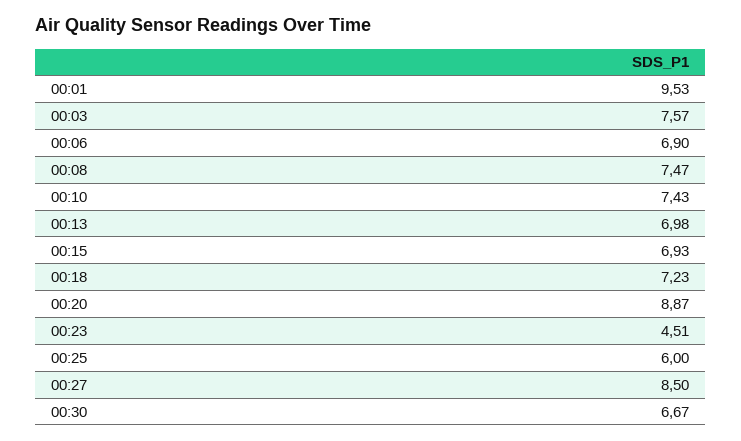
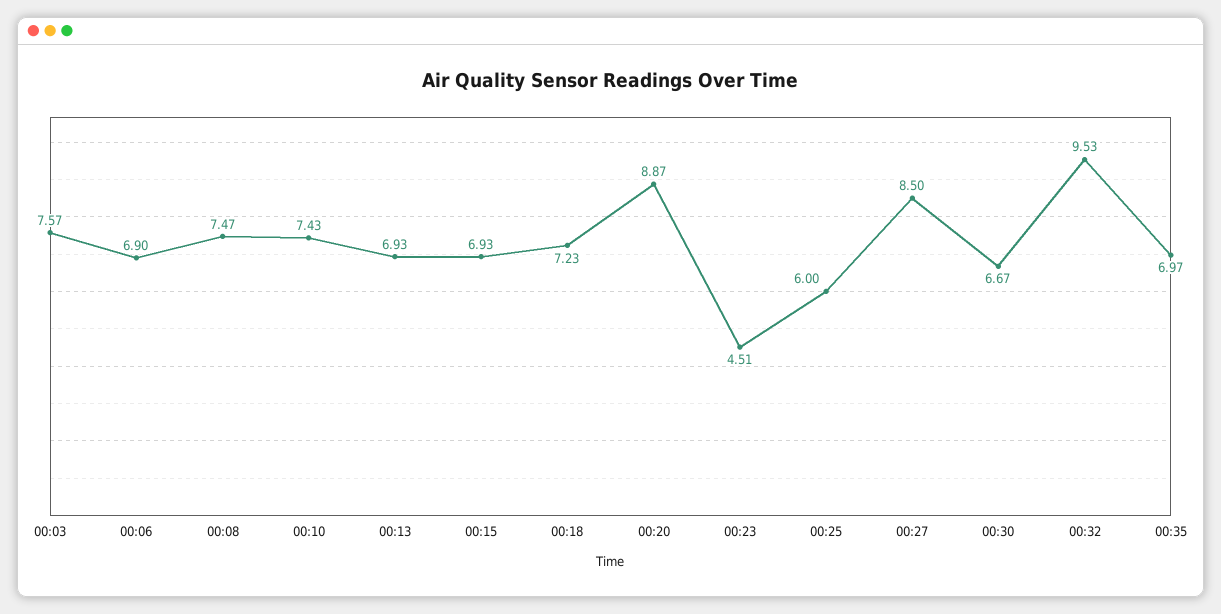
00:01: 9.53 -> none
00:13: 6.98 -> 6.93
00:32: none -> 9.53
00:35: none -> 6.97

